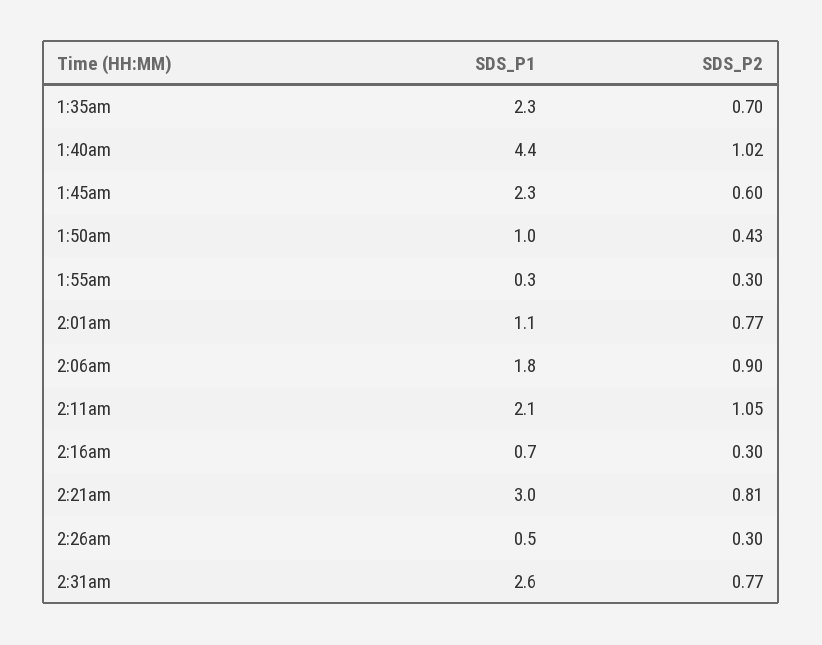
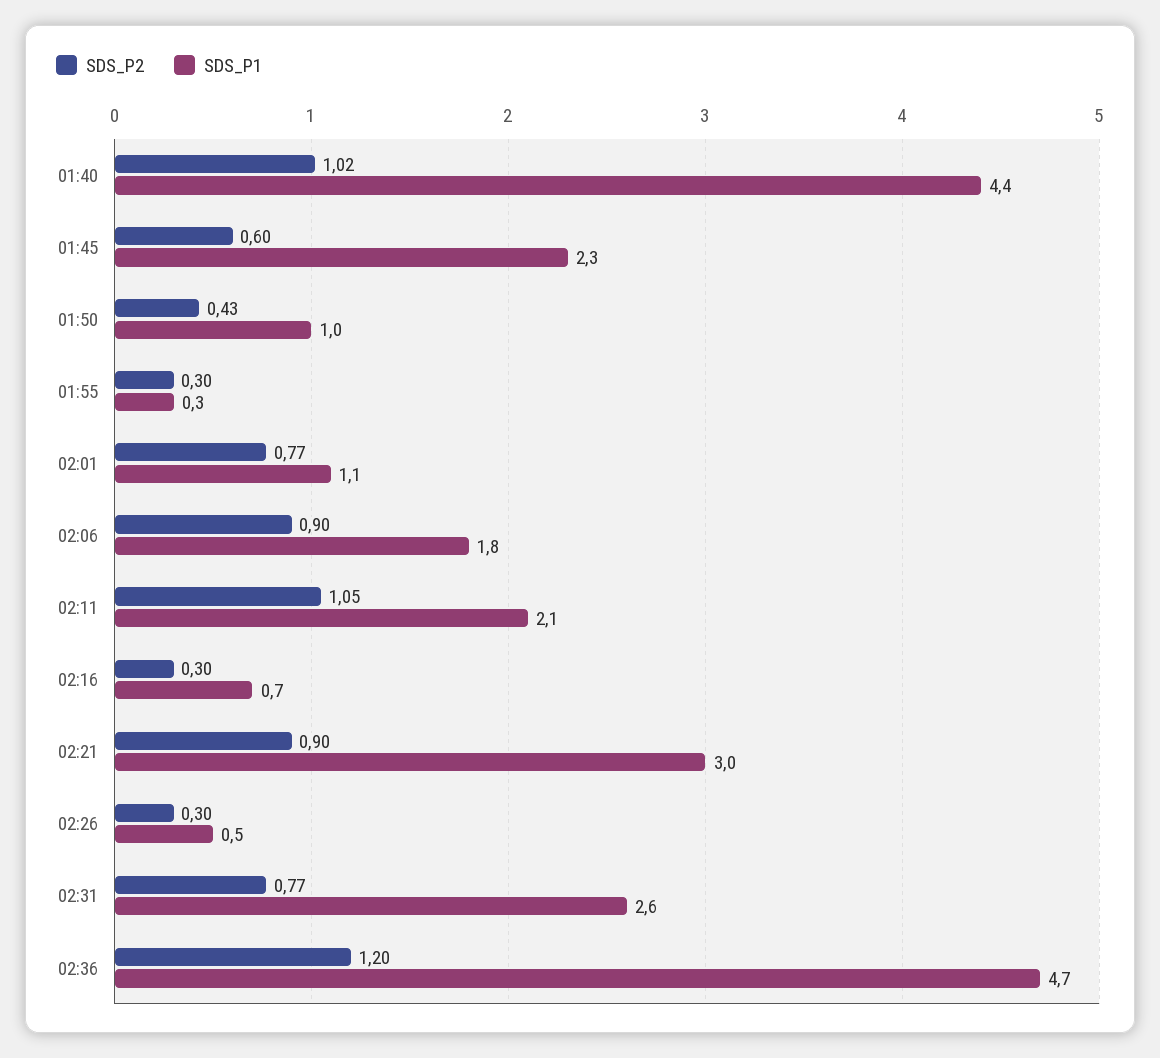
SDS_P1, 1:35am: 2.3 -> none
SDS_P2, 1:35am: 0.7 -> none
SDS_P2, 2:21am: 0.81 -> 0.9
SDS_P2, 02:36: none -> 1.2
SDS_P1, 02:36: none -> 4.7

